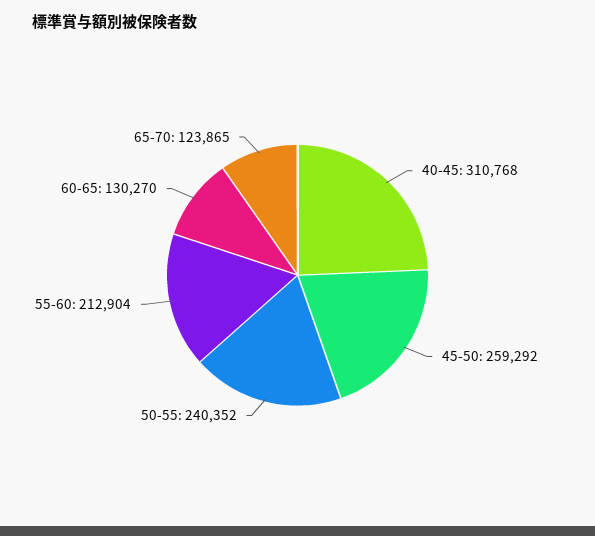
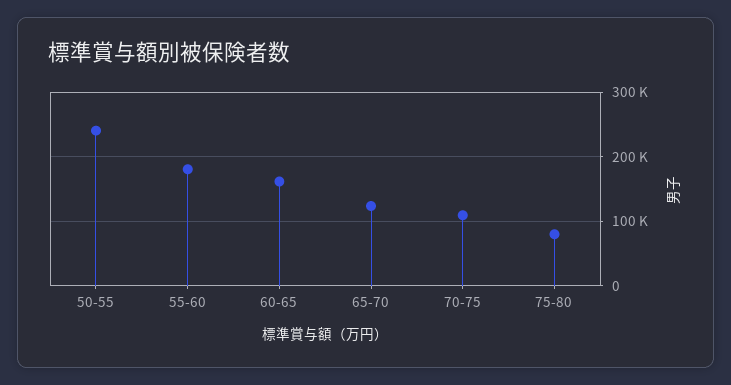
40-45: 310768 -> none
45-50: 259292 -> none
55-60: 212904 -> 180000
60-65: 130270 -> 160000
70-75: none -> 110000
75-80: none -> 80000

